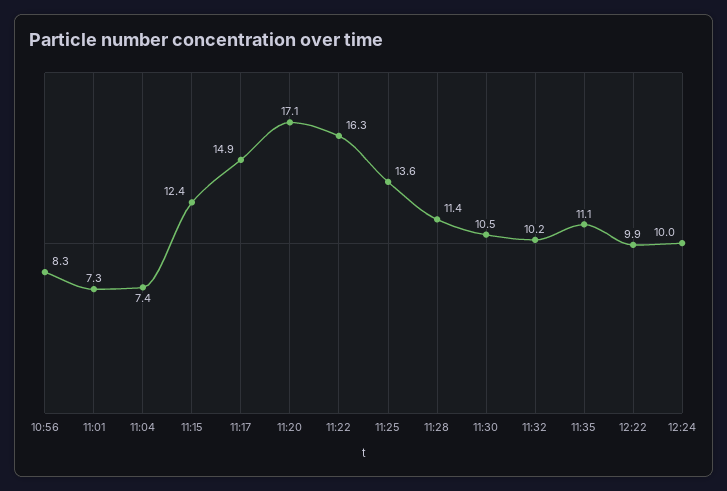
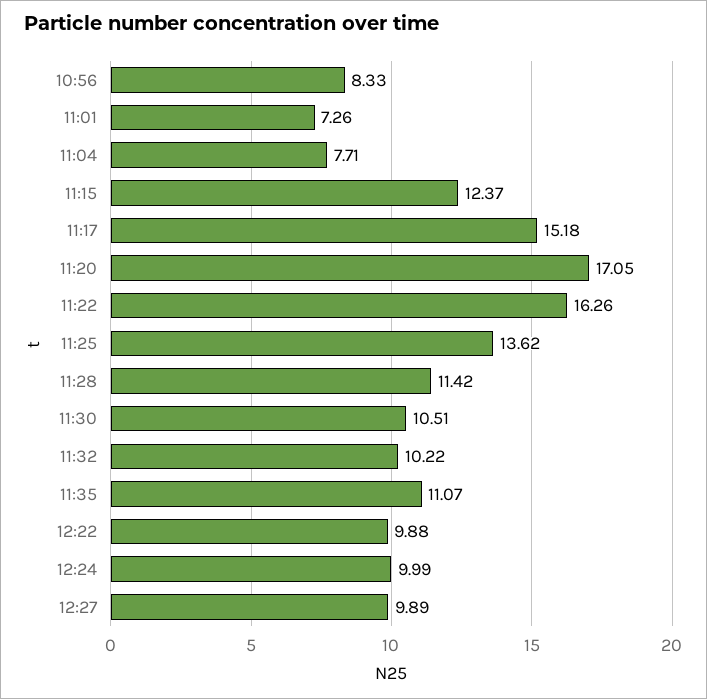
11:04: 7.4 -> 7.71
11:17: 14.9 -> 15.18
12:27: none -> 9.89

